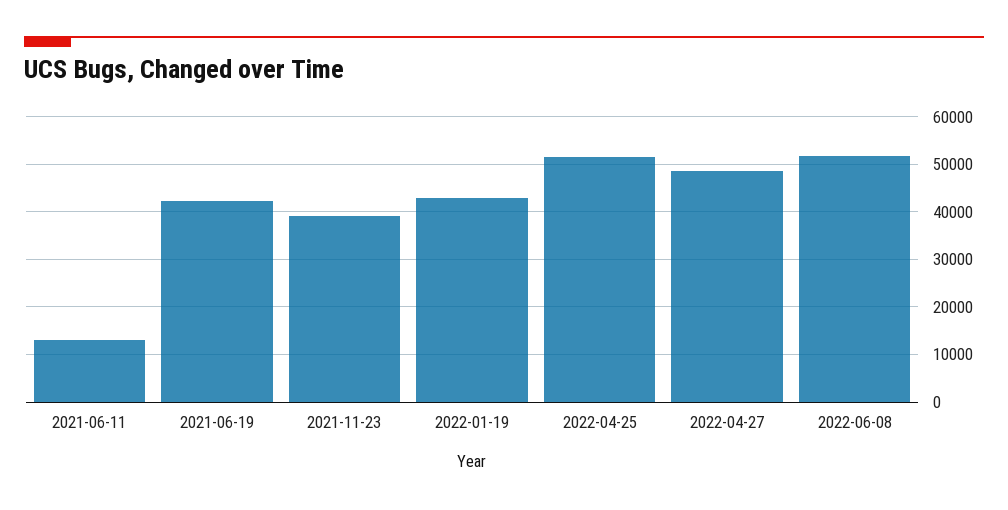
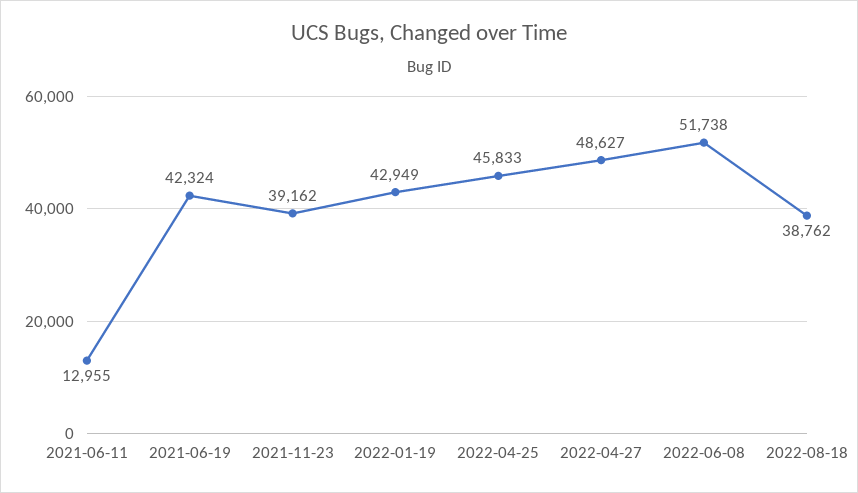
2022-04-25: 52000 -> 45833
2022-08-18: none -> 38762

